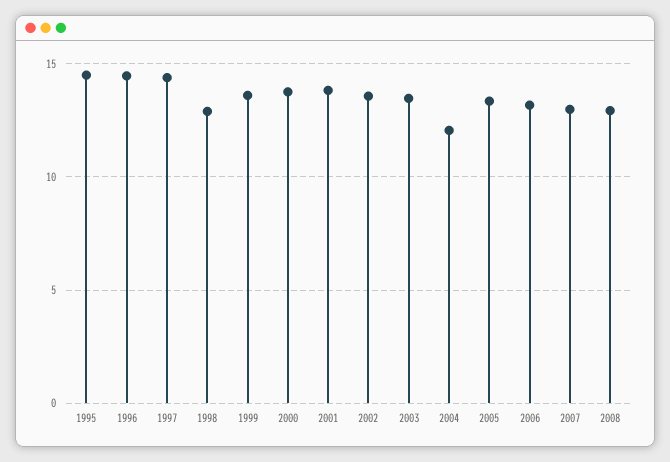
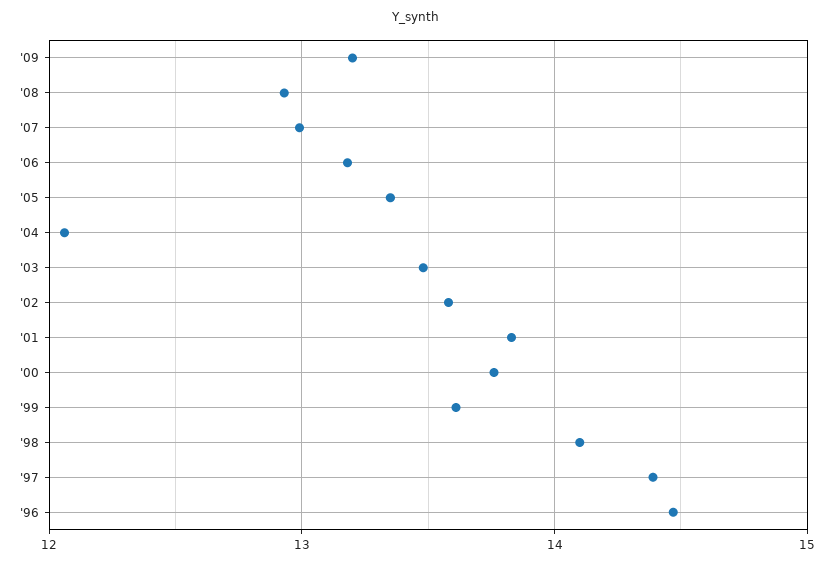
1995: 14.5 -> none
1998: 13 -> 14.1
'09: none -> 13.2

